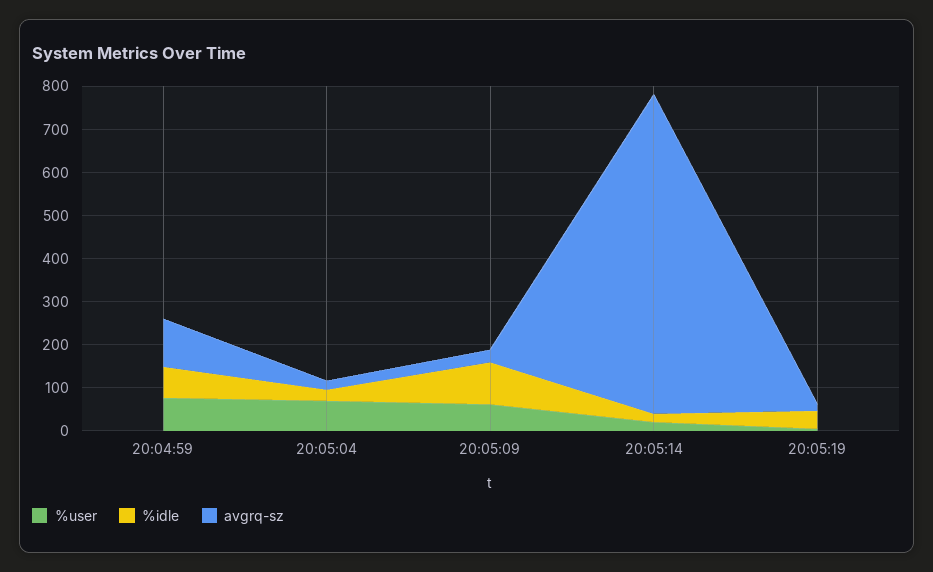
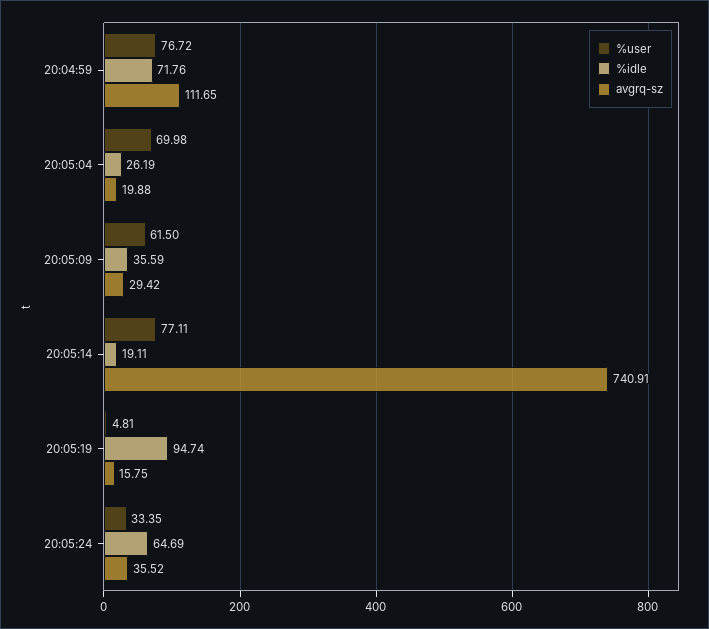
%idle, 20:05:09: 100 -> 35.59
%user, 20:05:14: 20 -> 77.11
%idle, 20:05:19: 40 -> 94.74
%user, 20:05:24: none -> 33.35
%idle, 20:05:24: none -> 64.69
avgrq-sz, 20:05:24: none -> 35.52

